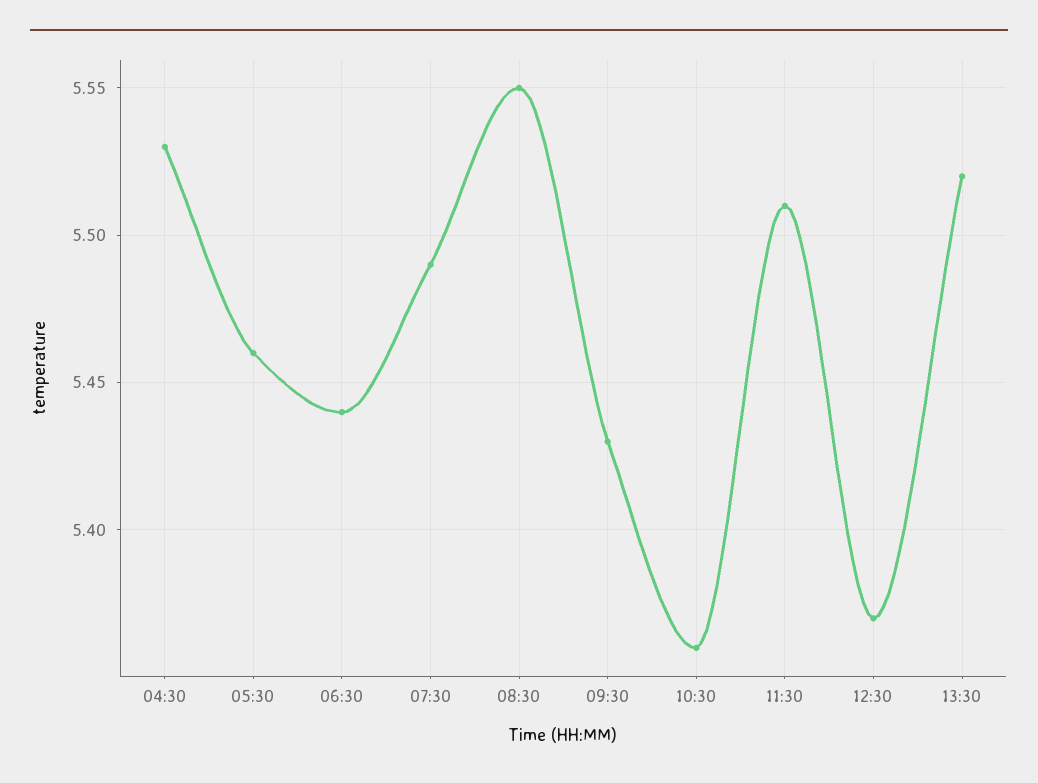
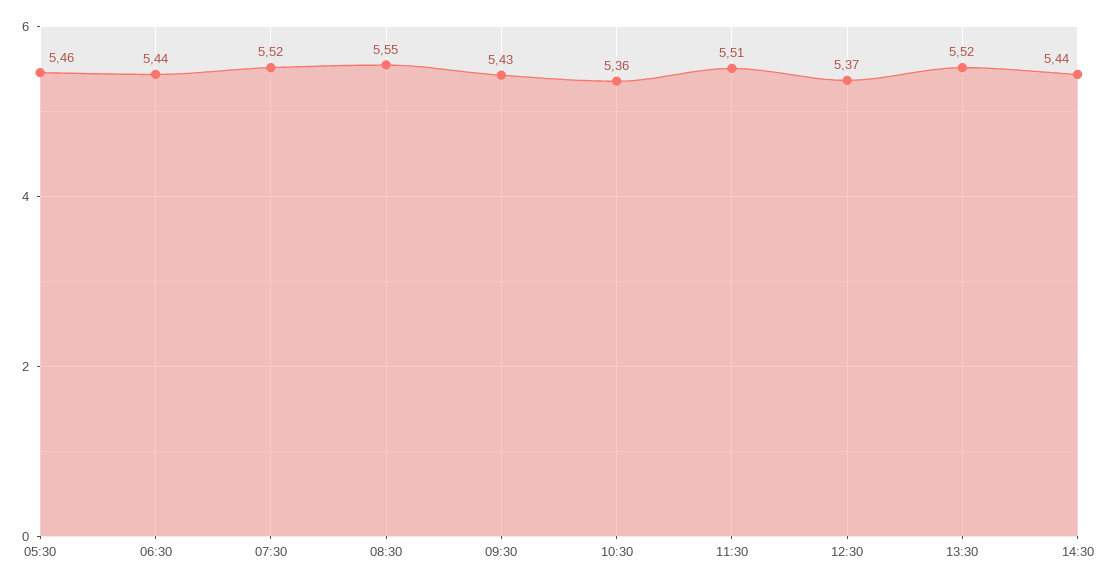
04:30: 5.53 -> none
07:30: 5.49 -> 5.52
14:30: none -> 5.44

